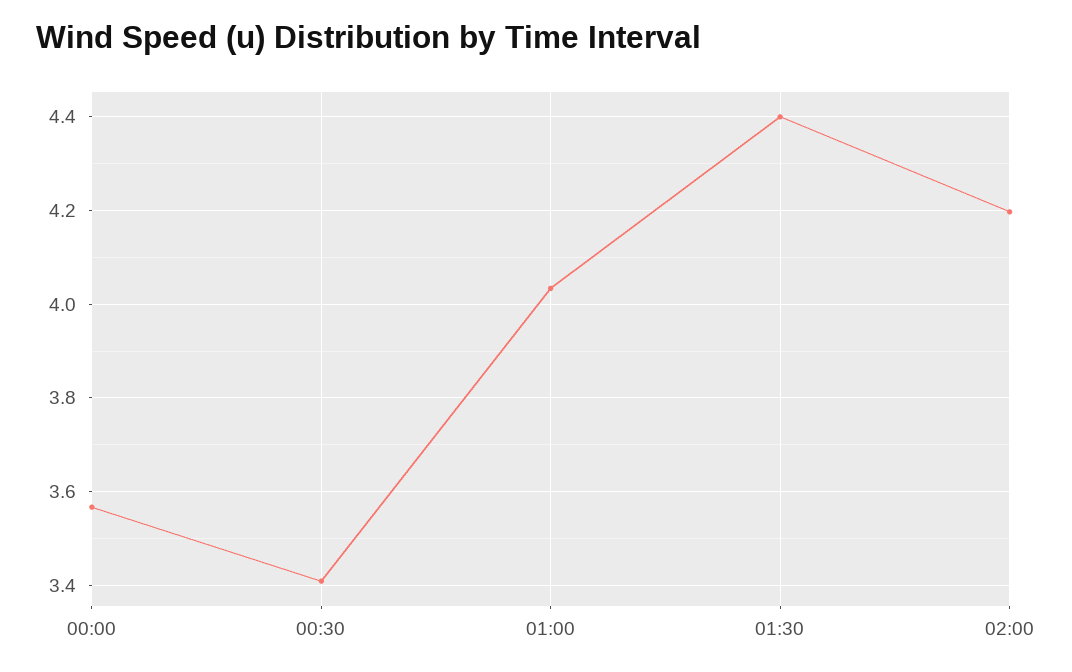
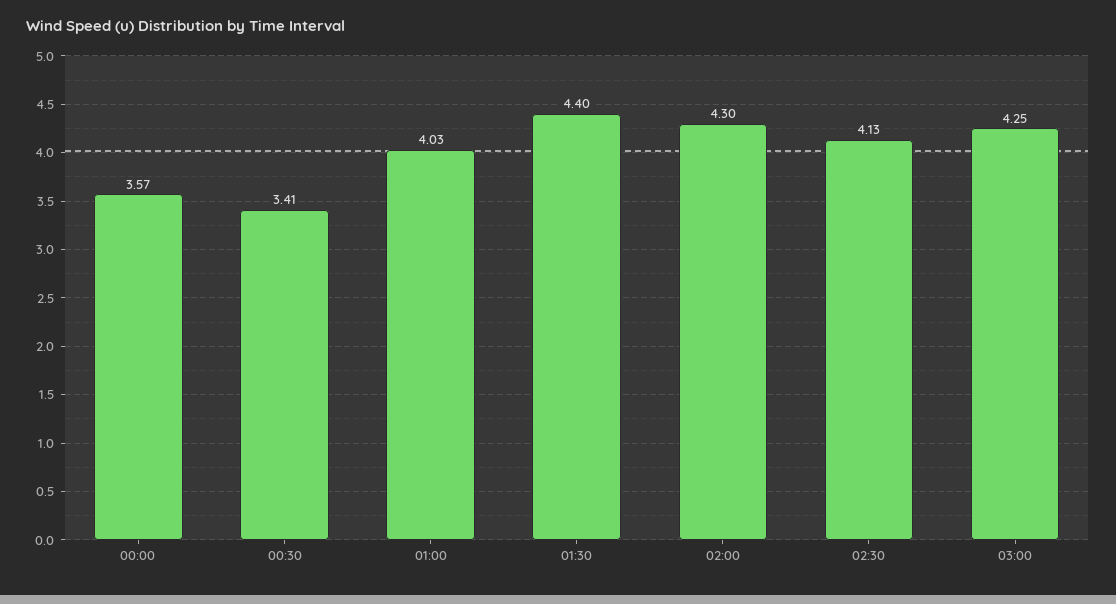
02:00: 4.2 -> 4.3
02:30: none -> 4.13
03:00: none -> 4.25

